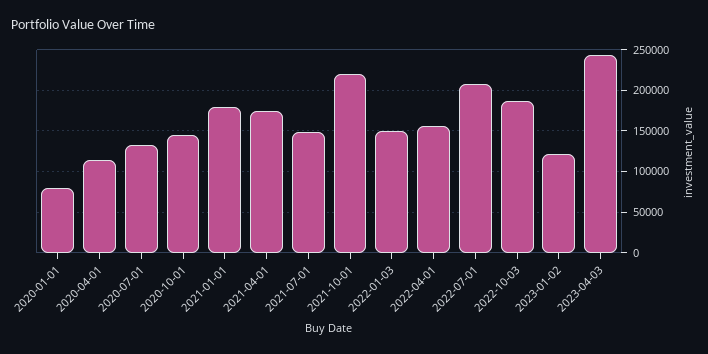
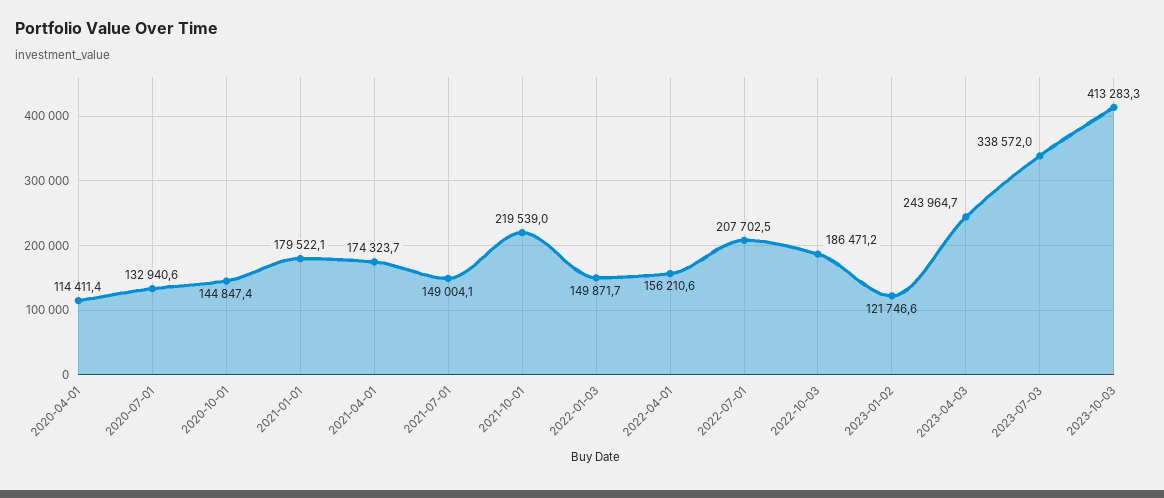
2020-01-01: 80000 -> none
2023-07-03: none -> 338572
2023-10-03: none -> 413283.3

